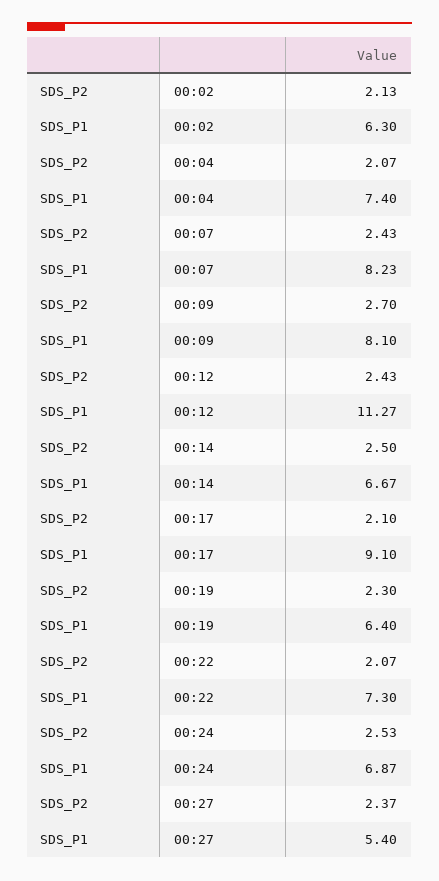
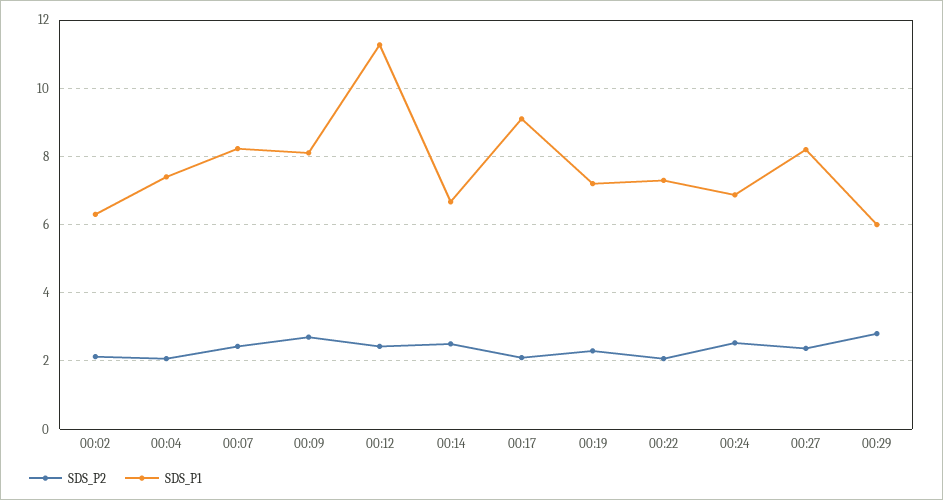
SDS_P1, 00:19: 6.4 -> 7.2
SDS_P1, 00:27: 5.4 -> 8.2
SDS_P2, 00:29: none -> 2.8
SDS_P1, 00:29: none -> 6

